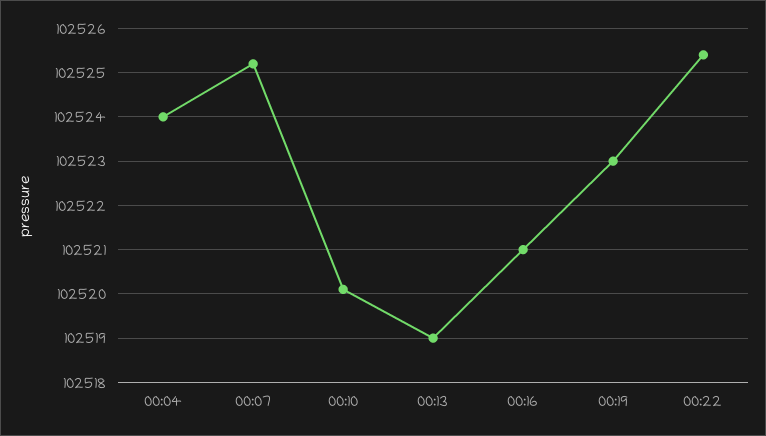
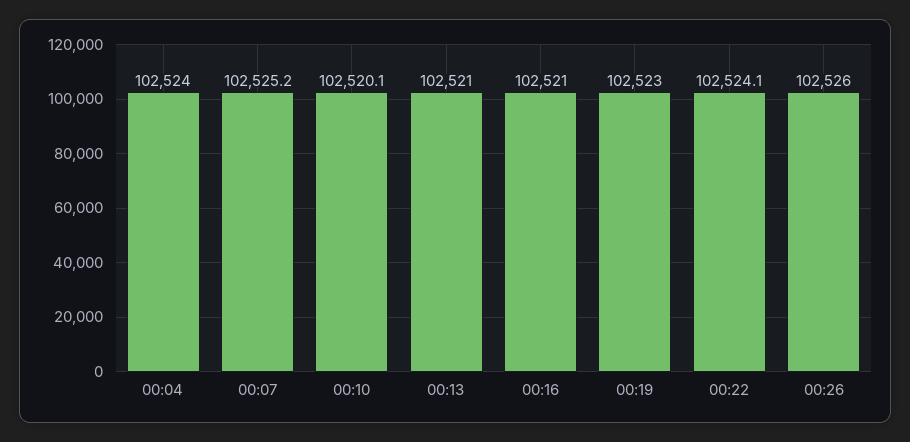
00:13: 102519 -> 102521
00:22: 102525.5 -> 102524.1
00:26: none -> 102526

